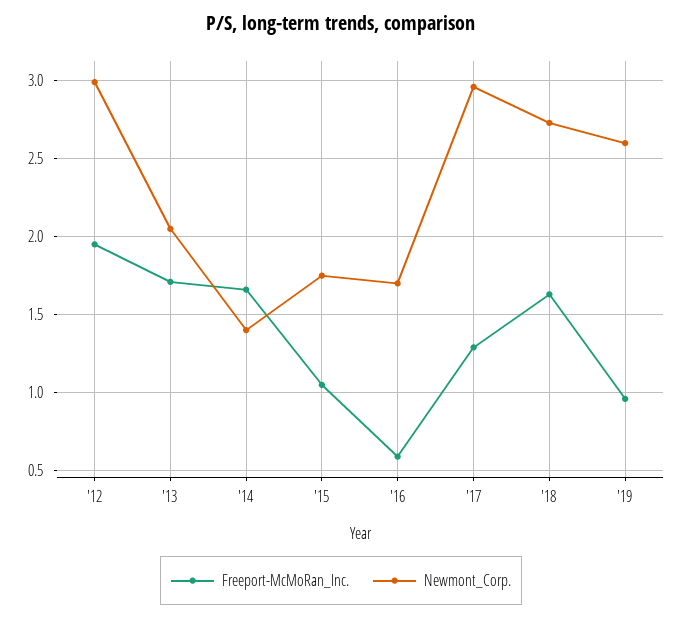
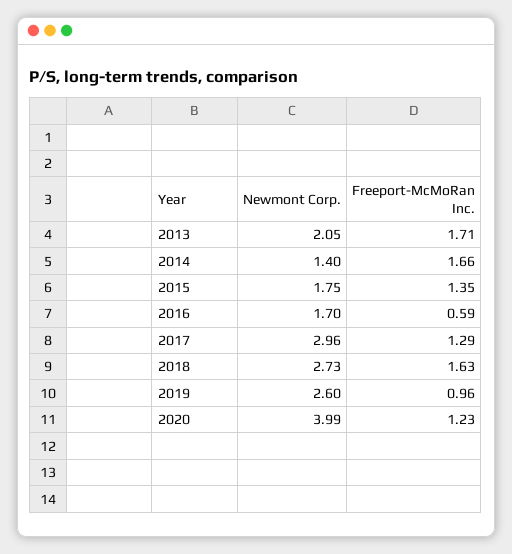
Freeport-McMoRan_Inc., '12: 1.95 -> none
Newmont_Corp., '12: 3 -> none
Freeport-McMoRan_Inc., '15: 1.05 -> 1.35
Newmont_Corp., 2020: none -> 3.99
Freeport-McMoRan_Inc., 2020: none -> 1.23

